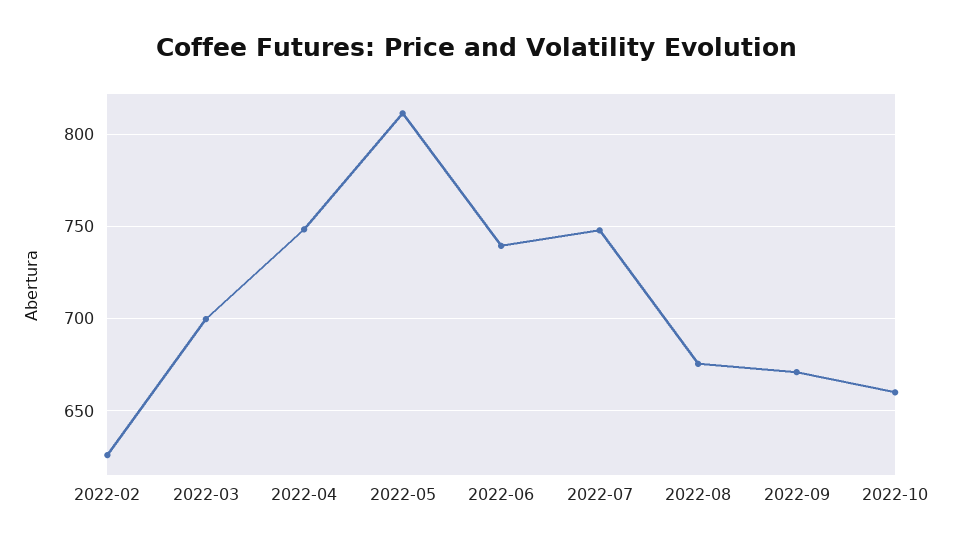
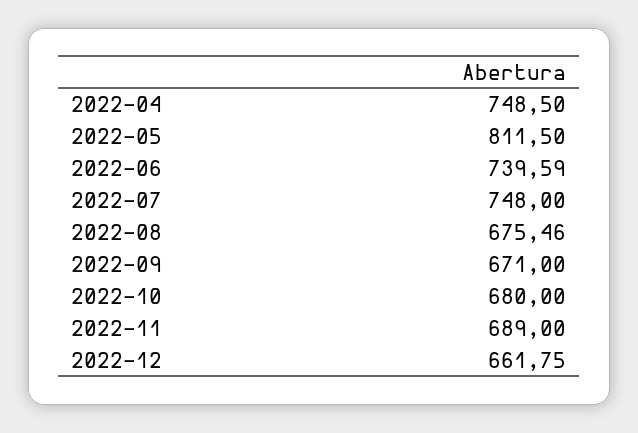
2022-02: 625 -> none
2022-03: 700 -> none
2022-10: 660 -> 680
2022-11: none -> 689
2022-12: none -> 661.75

